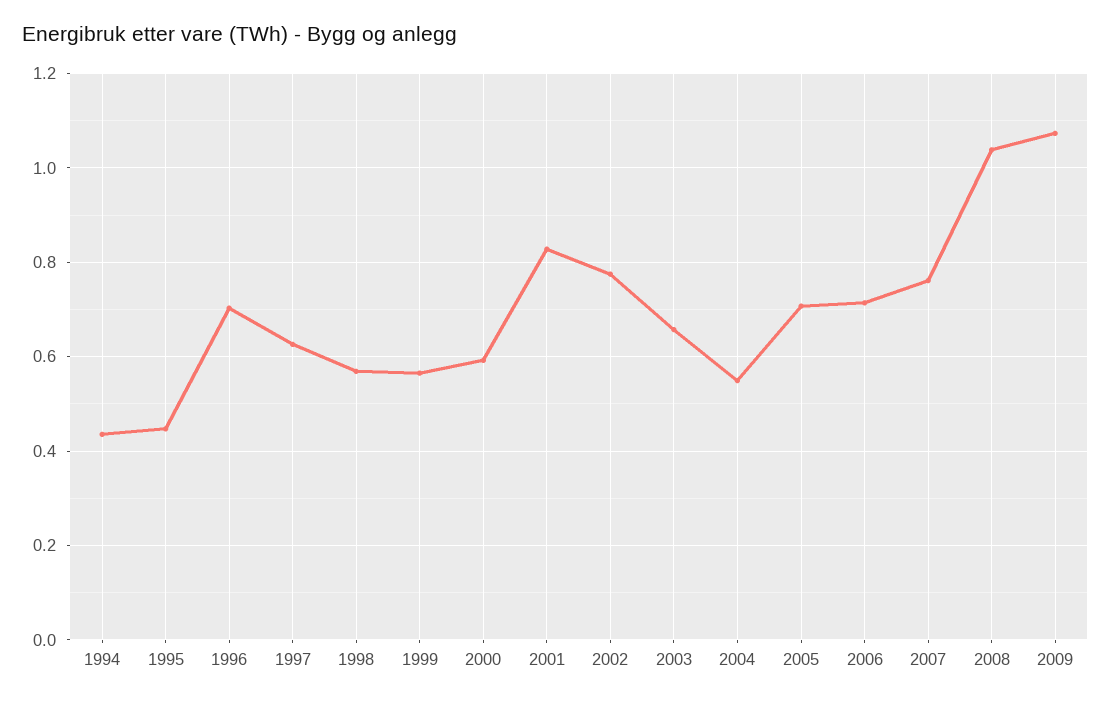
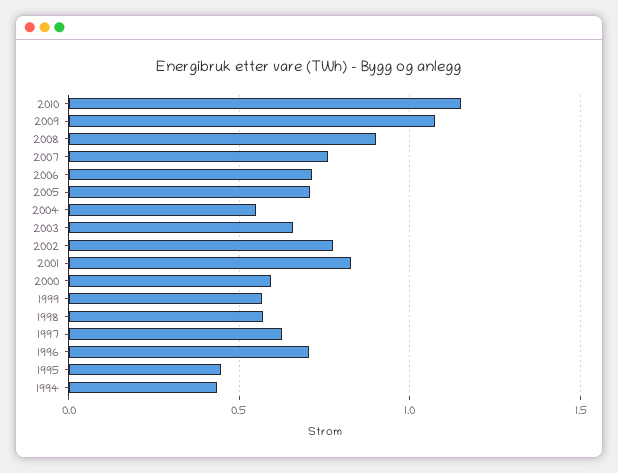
2008: 1.04 -> 0.9
2010: none -> 1.15

